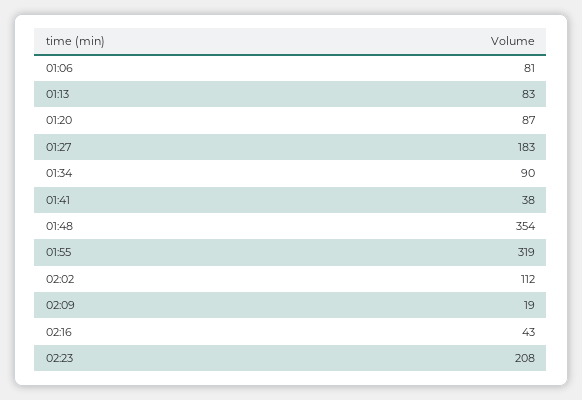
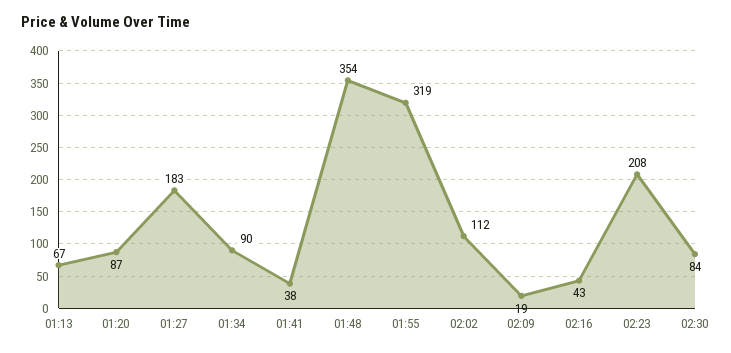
01:06: 81 -> none
01:13: 83 -> 67
02:30: none -> 84

